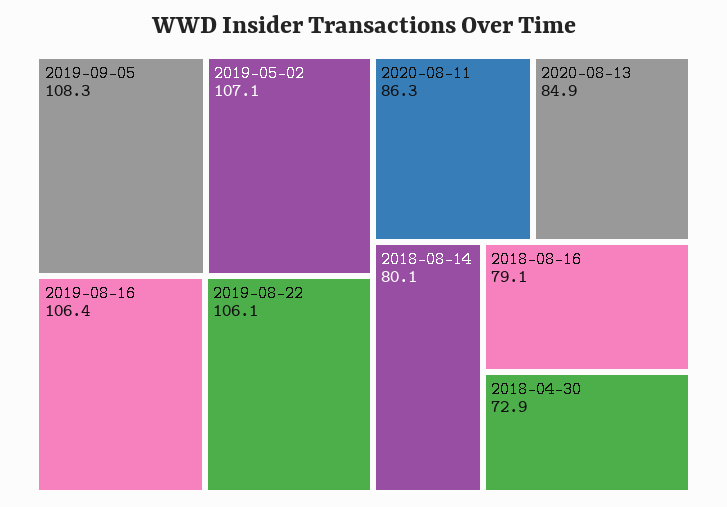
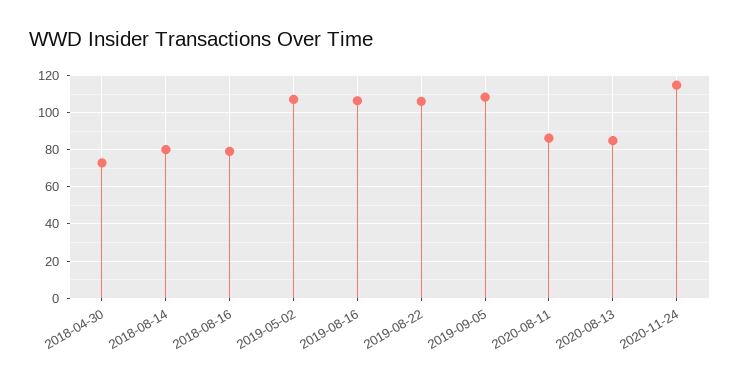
2020-11-24: none -> 115

